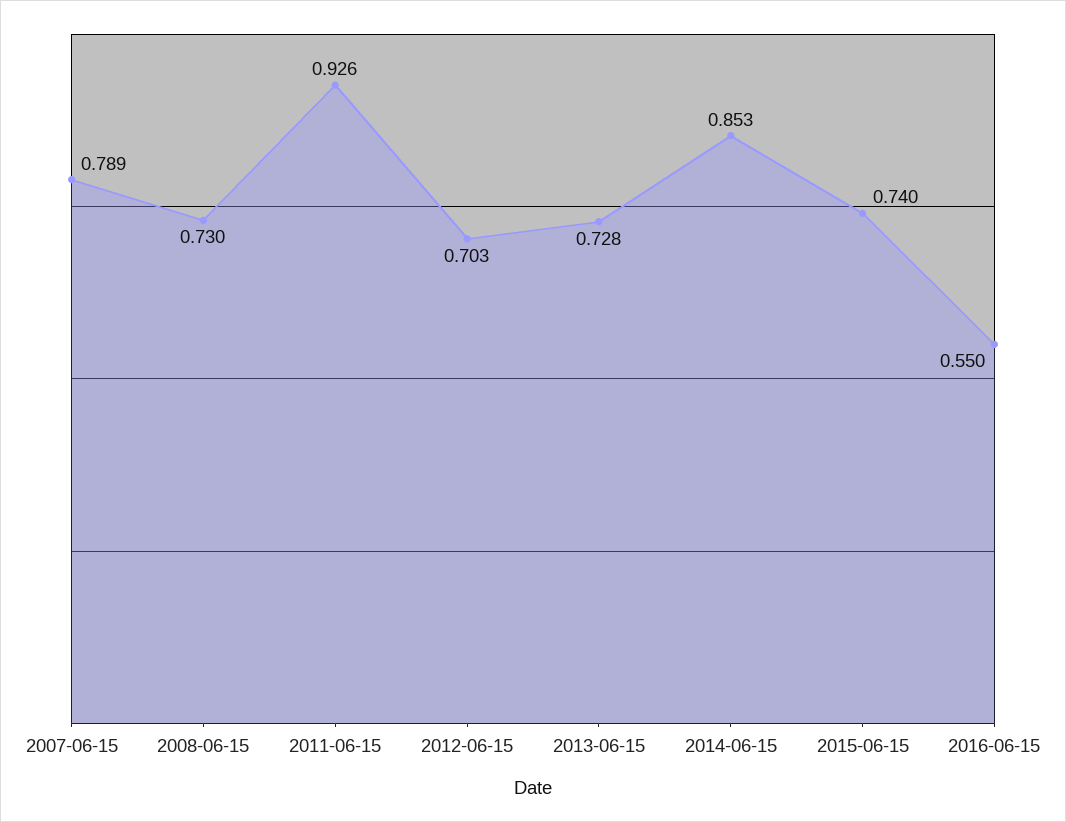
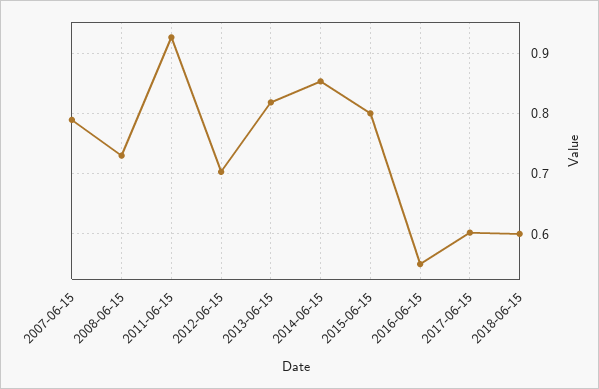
2013-06-15: 0.728 -> 0.82
2015-06-15: 0.74 -> 0.8
2017-06-15: none -> 0.6
2018-06-15: none -> 0.6

